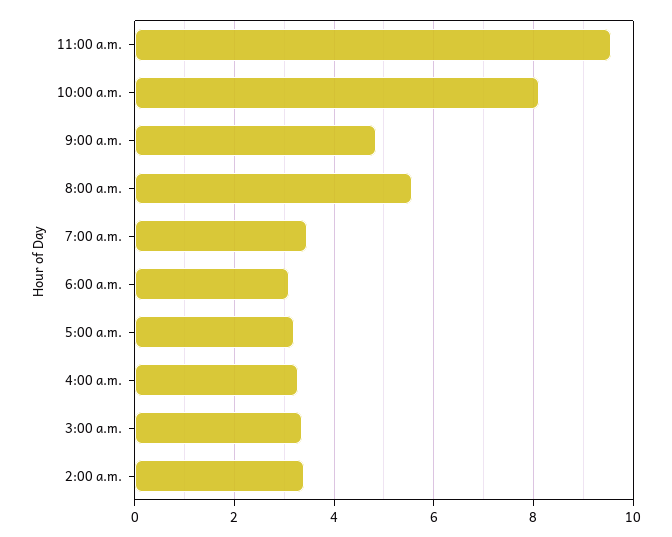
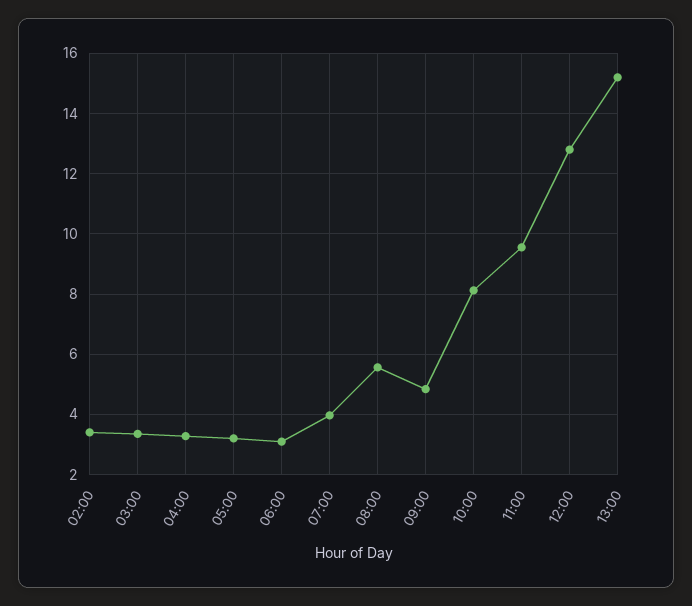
7:00 a.m.: 3.4 -> 4
12:00: none -> 12.8
13:00: none -> 15.2

